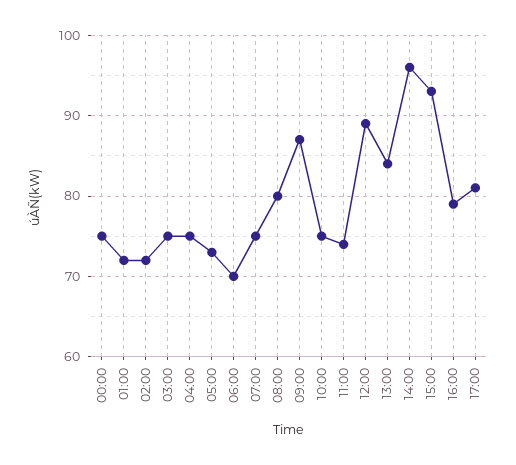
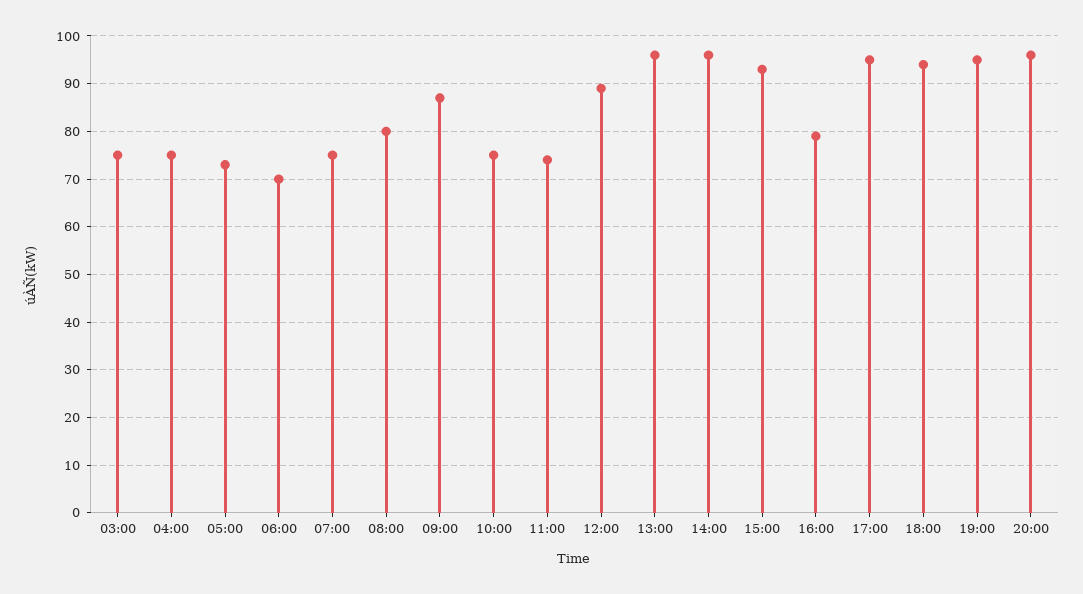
00:00: 75 -> none
01:00: 72 -> none
02:00: 72 -> none
13:00: 84 -> 95
17:00: 81 -> 95
18:00: none -> 95
19:00: none -> 95
20:00: none -> 95

